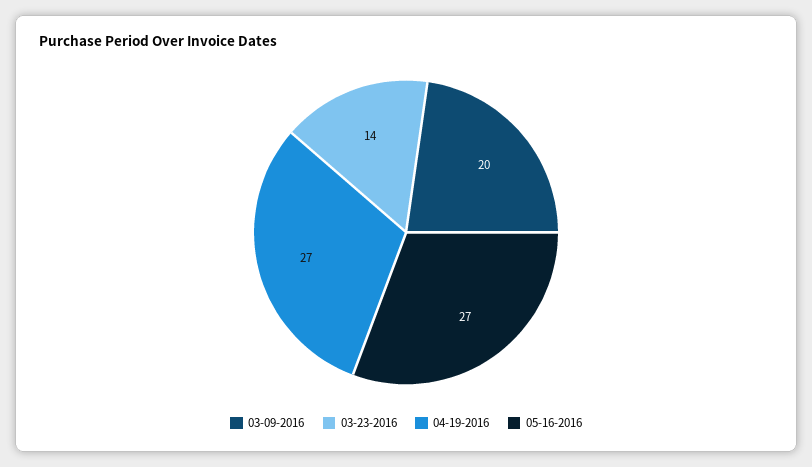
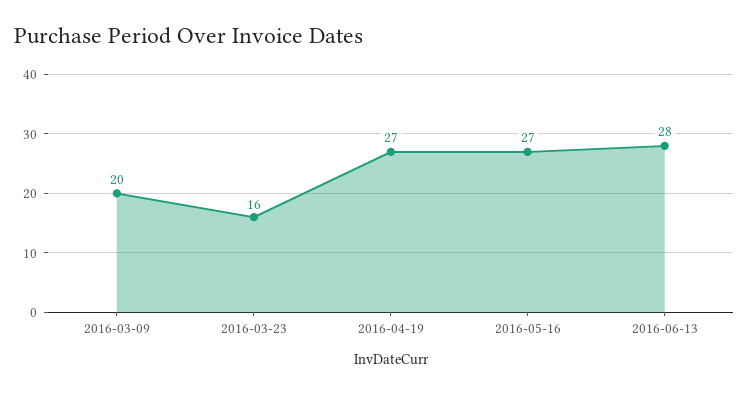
03-23-2016: 14 -> 16
2016-06-13: none -> 28

